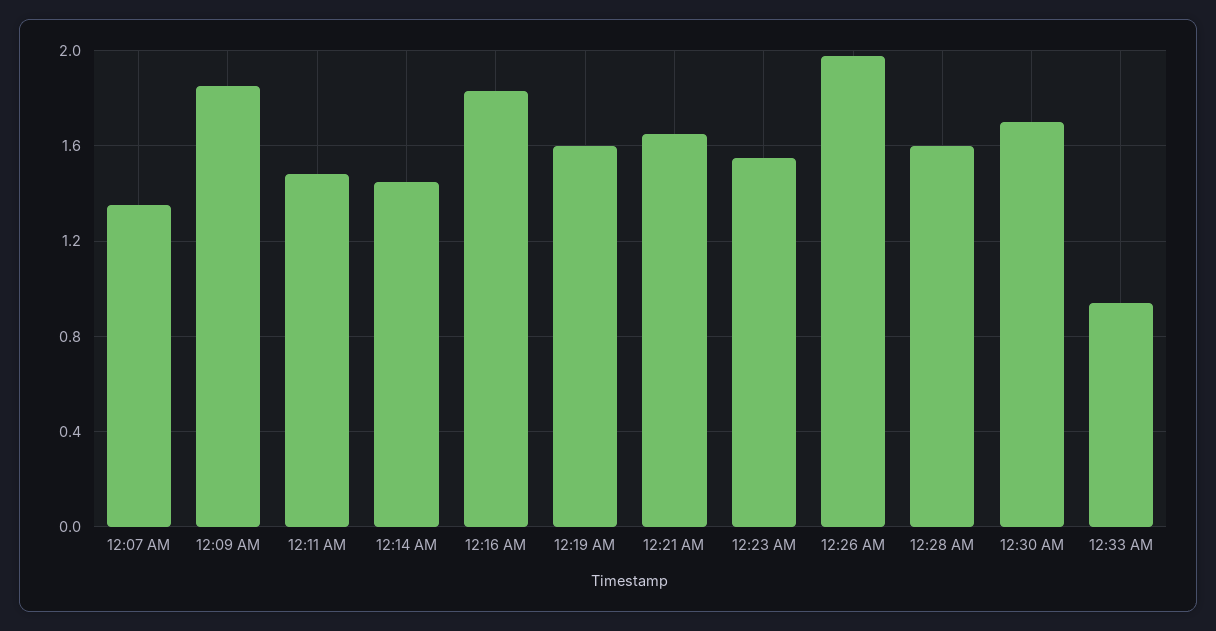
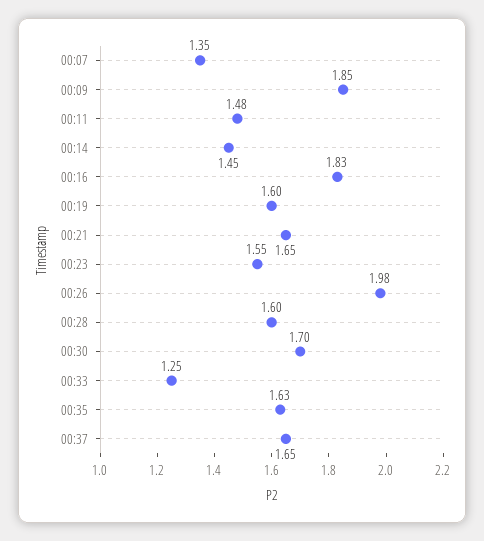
12:33 AM: 0.95 -> 1.25
00:35: none -> 1.63
00:37: none -> 1.65

